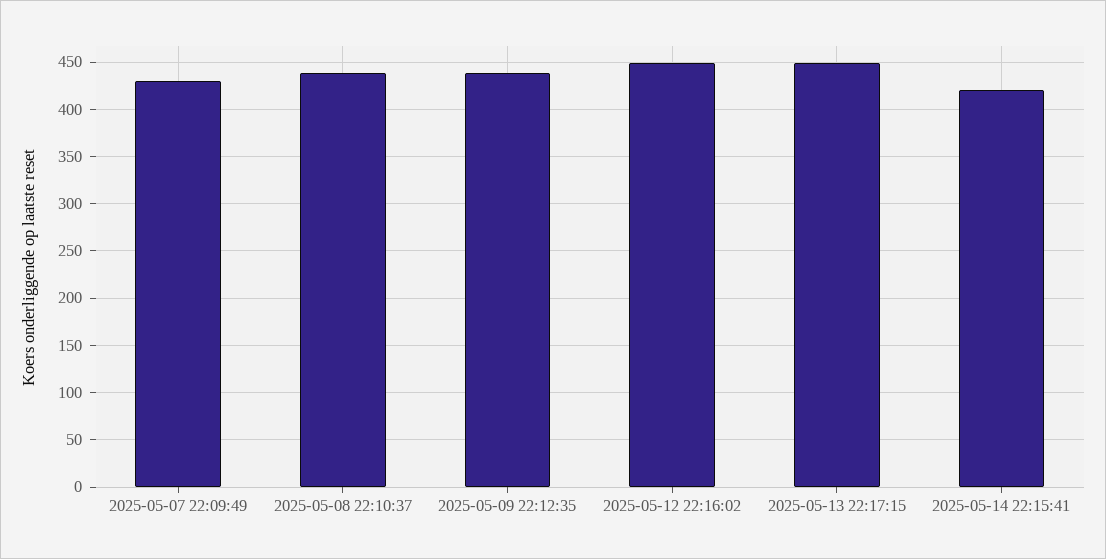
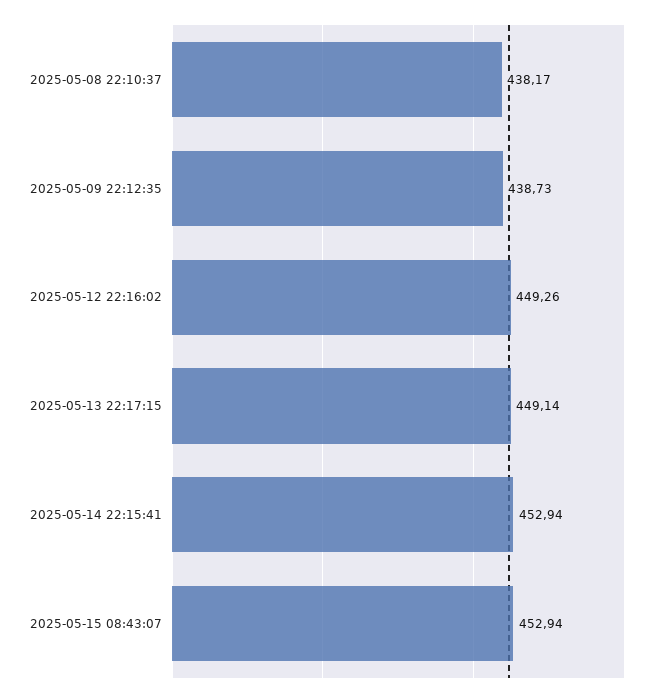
2025-05-07 22:09:49: 430 -> none
2025-05-14 22:15:41: 420 -> 452.94
2025-05-15 08:43:07: none -> 452.94

